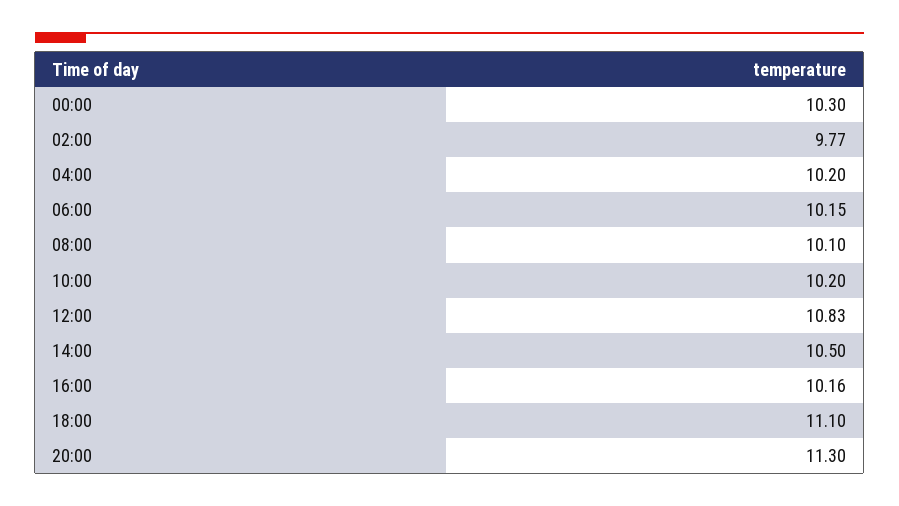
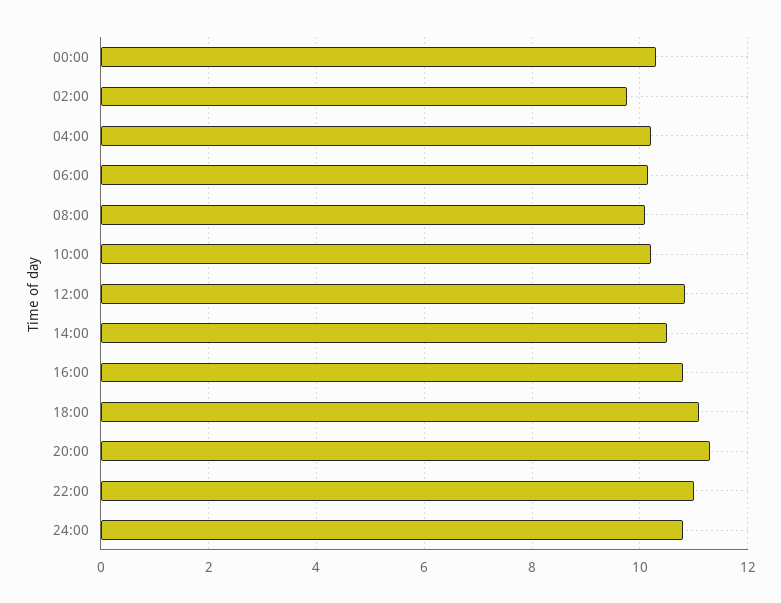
16:00: 10.16 -> 10.8
22:00: none -> 11
24:00: none -> 10.8

